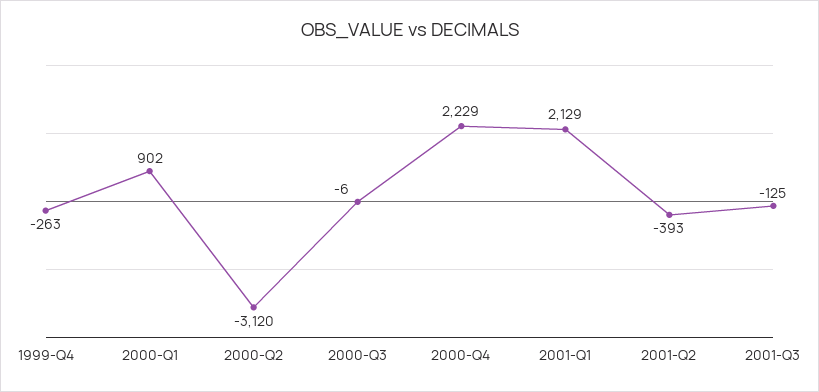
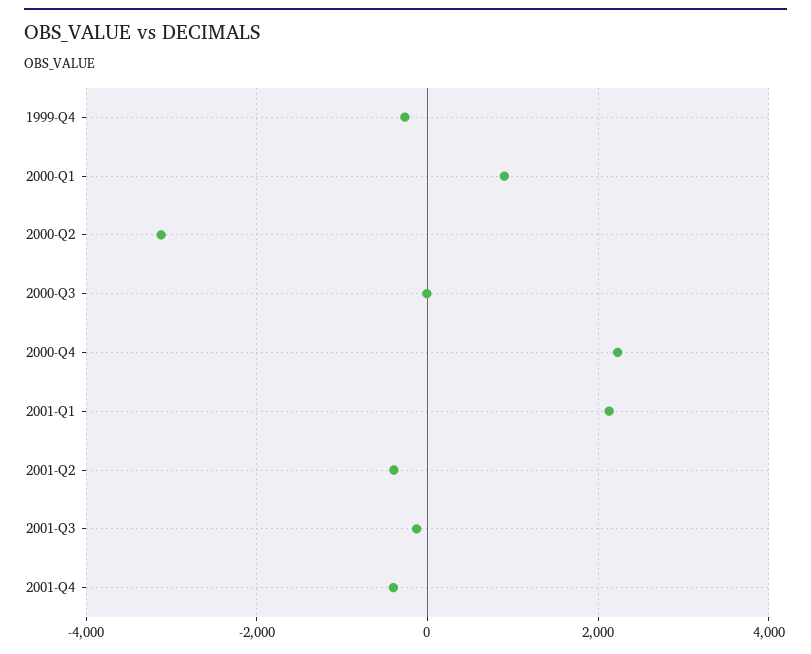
2001-Q4: none -> -400

